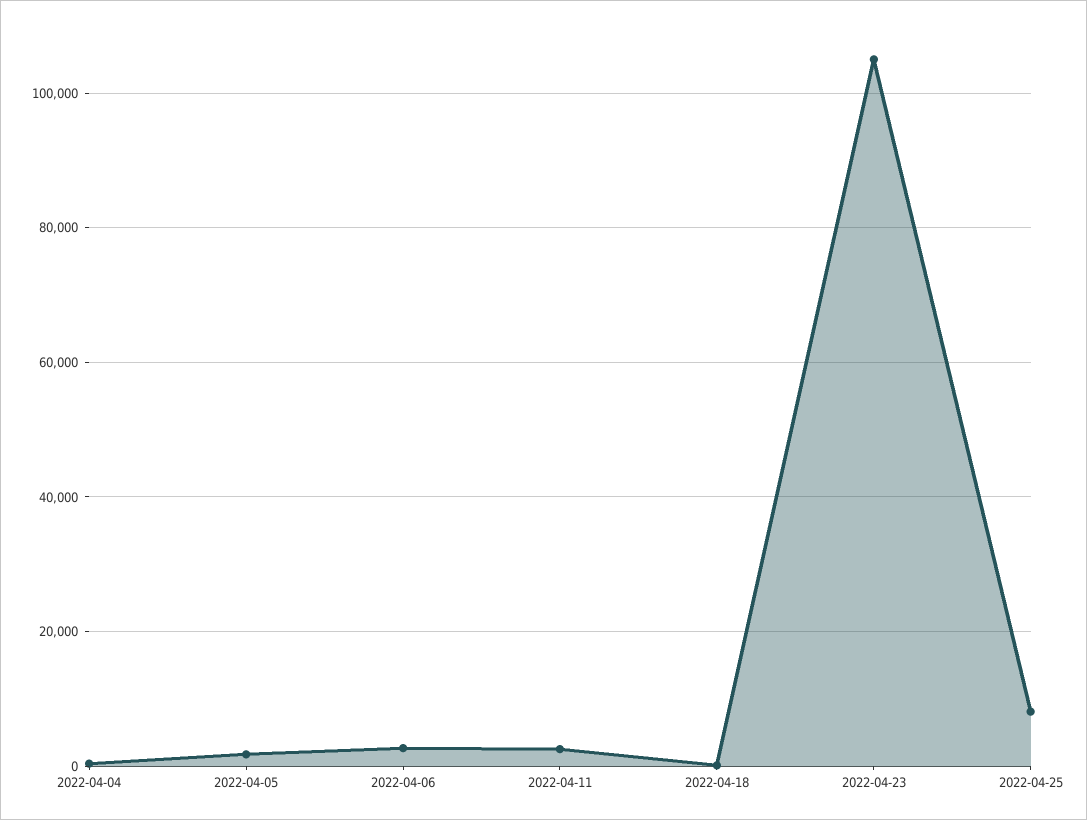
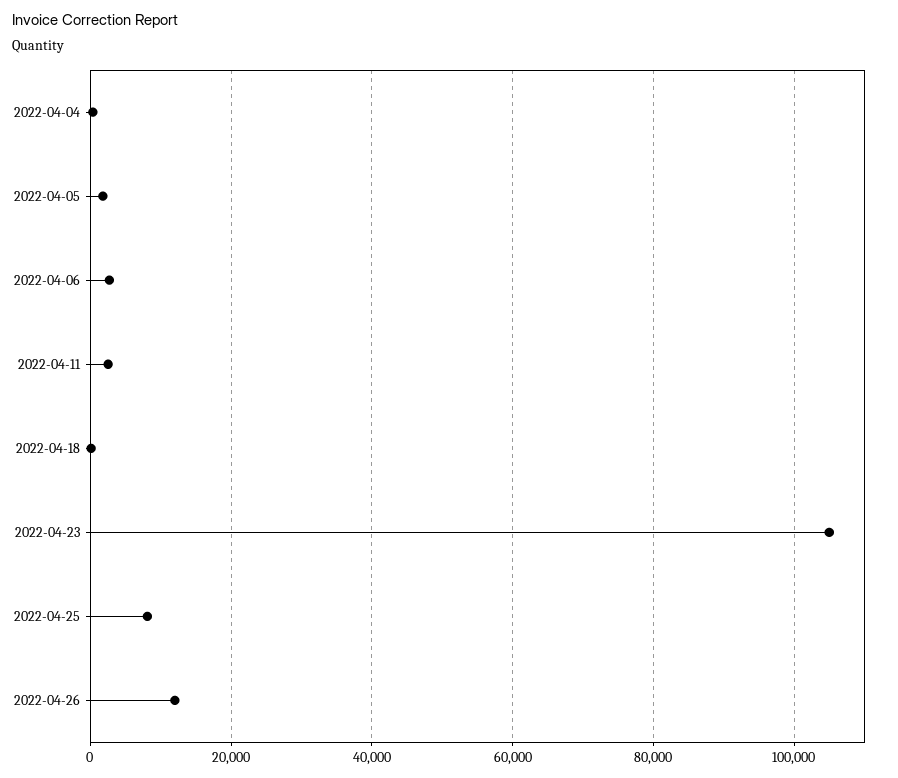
2022-04-26: none -> 12000

